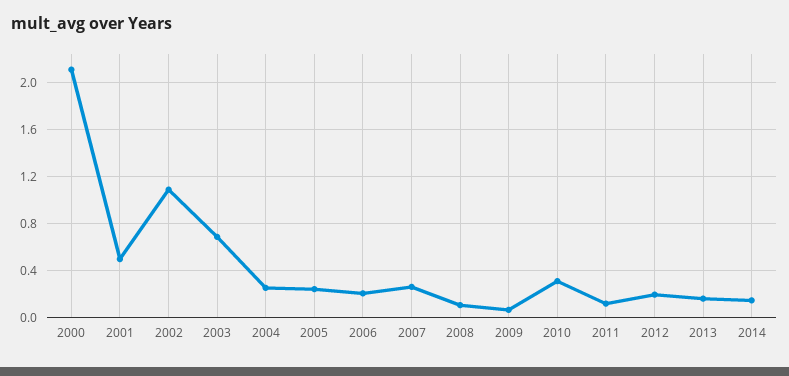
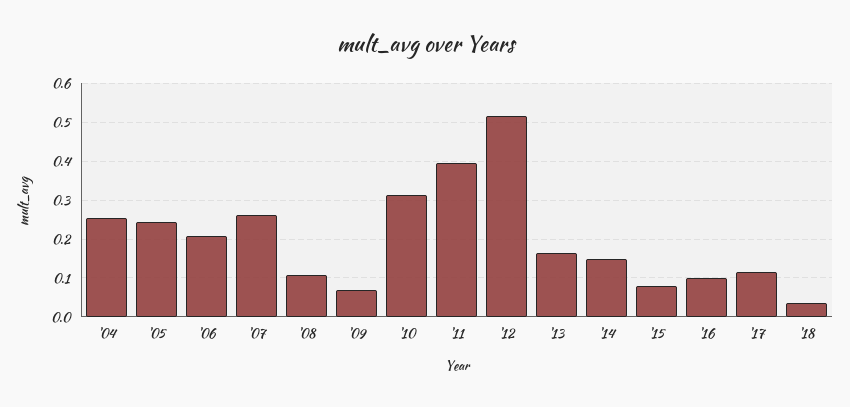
2000: 2.1 -> none
2001: 0.5 -> none
2002: 1.1 -> none
2003: 0.7 -> none
2011: 0.1 -> 0.4
2012: 0.2 -> 0.52
'15: none -> 0.08
'16: none -> 0.1
'17: none -> 0.12
'18: none -> 0.04

